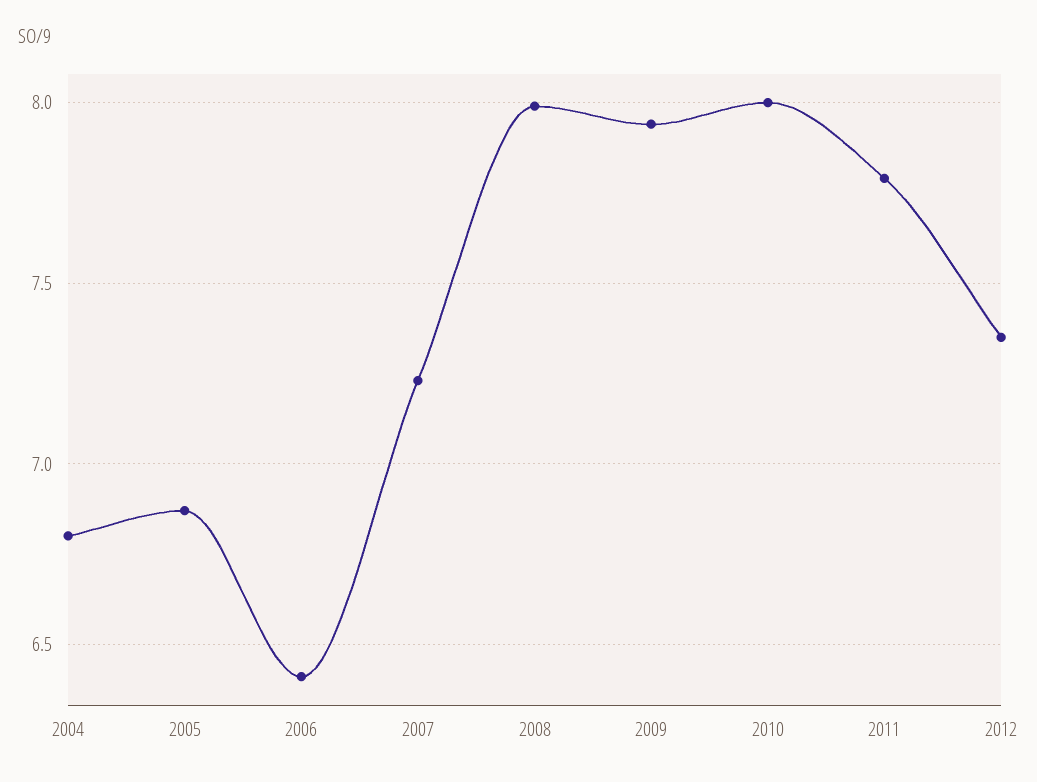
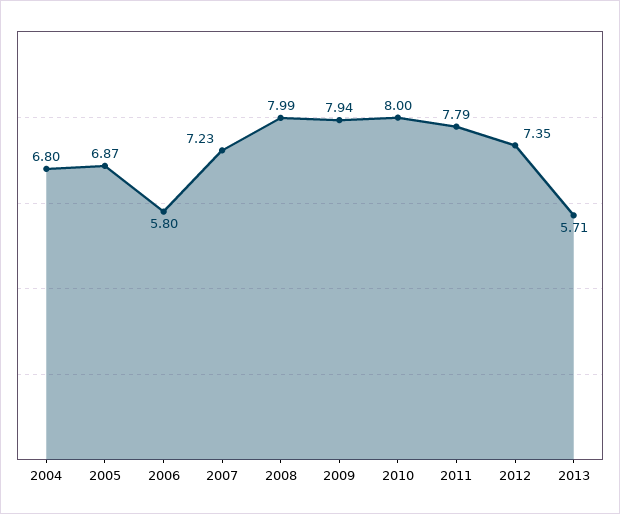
2006: 6.4 -> 5.8
2013: none -> 5.71

